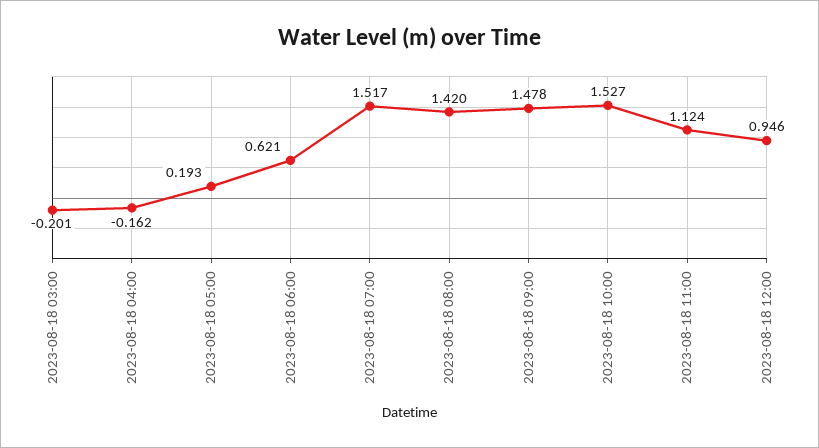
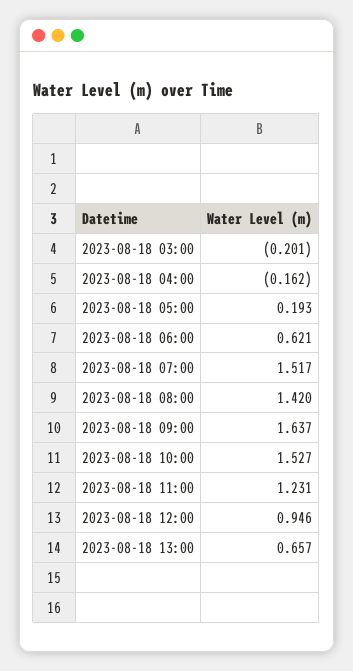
2023-08-18 09:00: 1.478 -> 1.637
2023-08-18 11:00: 1.124 -> 1.231
2023-08-18 13:00: none -> 0.657

